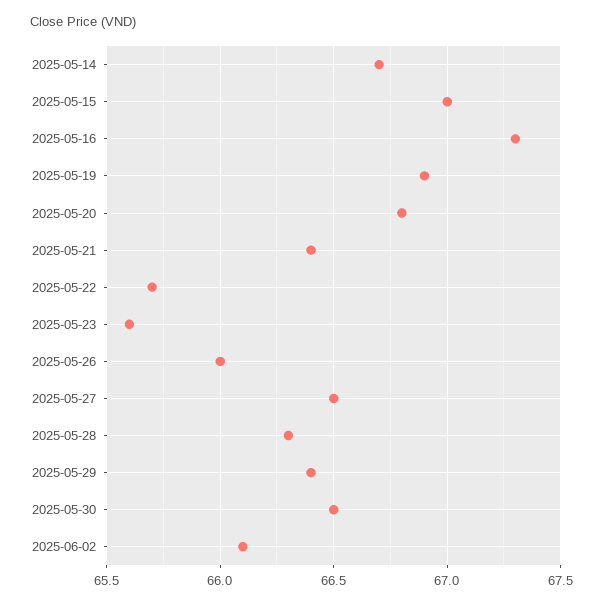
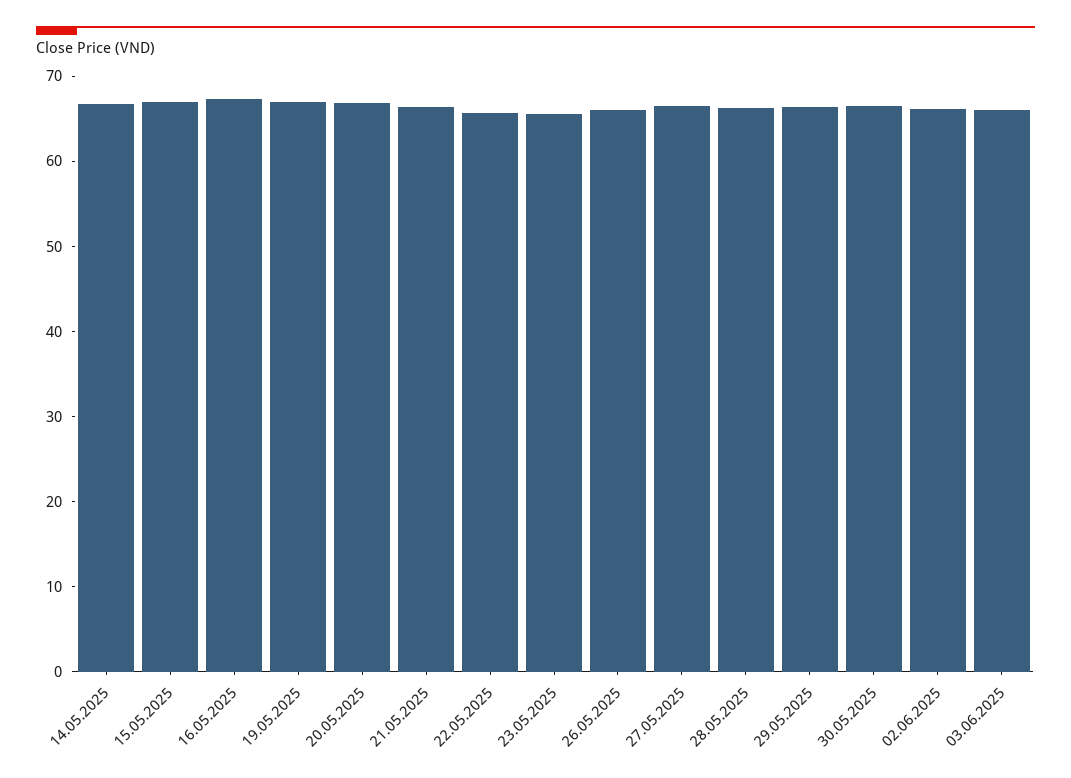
03.06.2025: none -> 66

